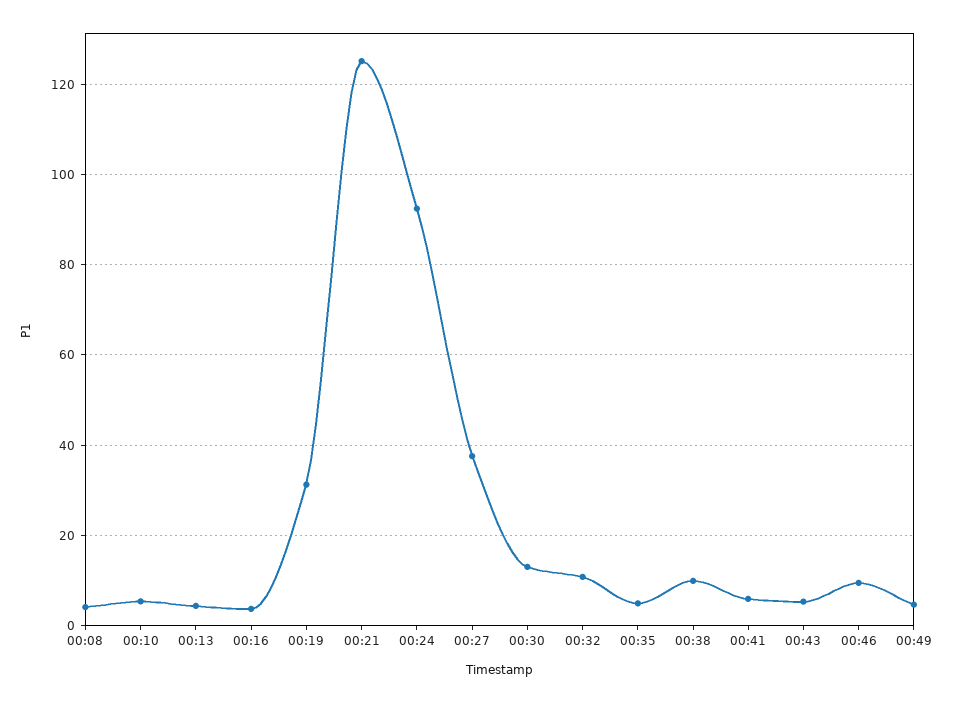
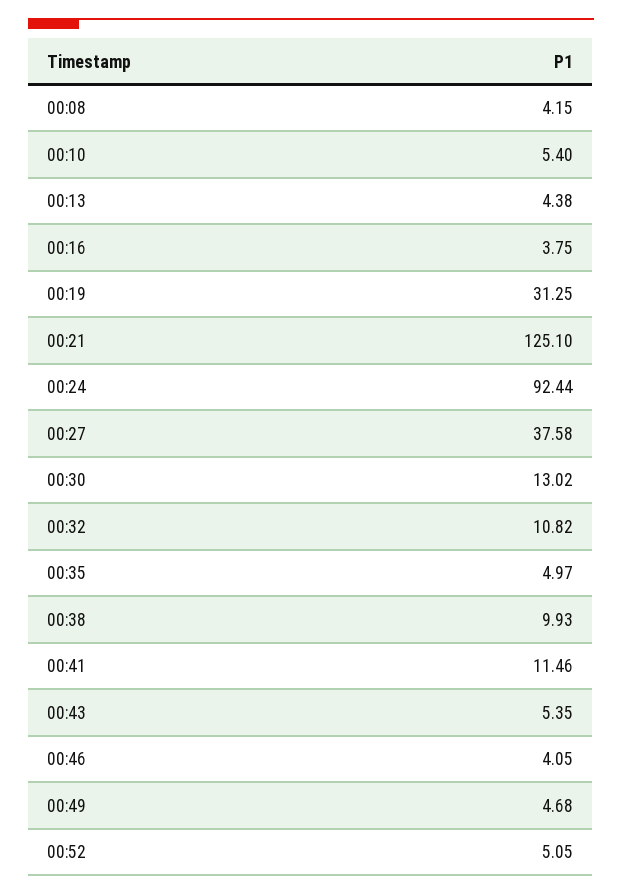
00:41: 6 -> 11.46
00:46: 10 -> 4.05
00:52: none -> 5.05

